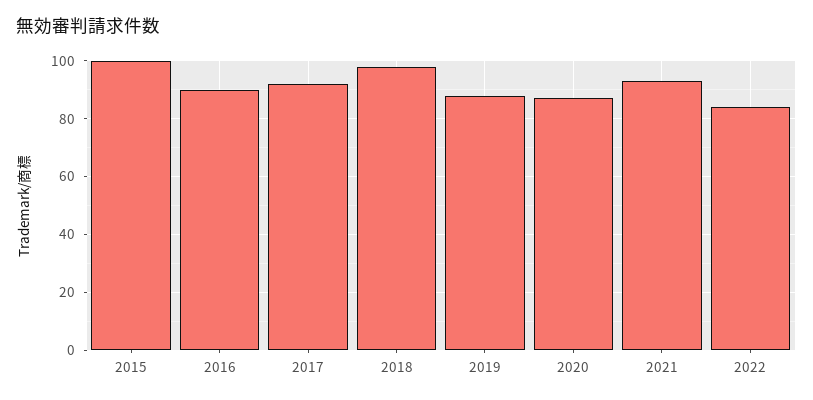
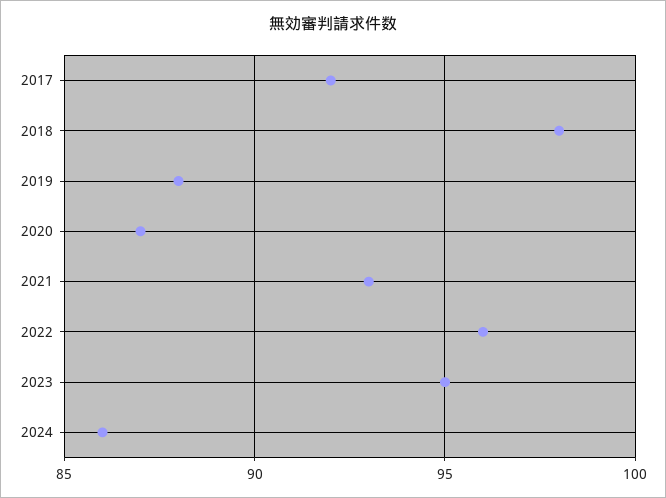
2015: 100 -> none
2016: 90 -> none
2022: 85 -> 96
2023: none -> 95
2024: none -> 86

